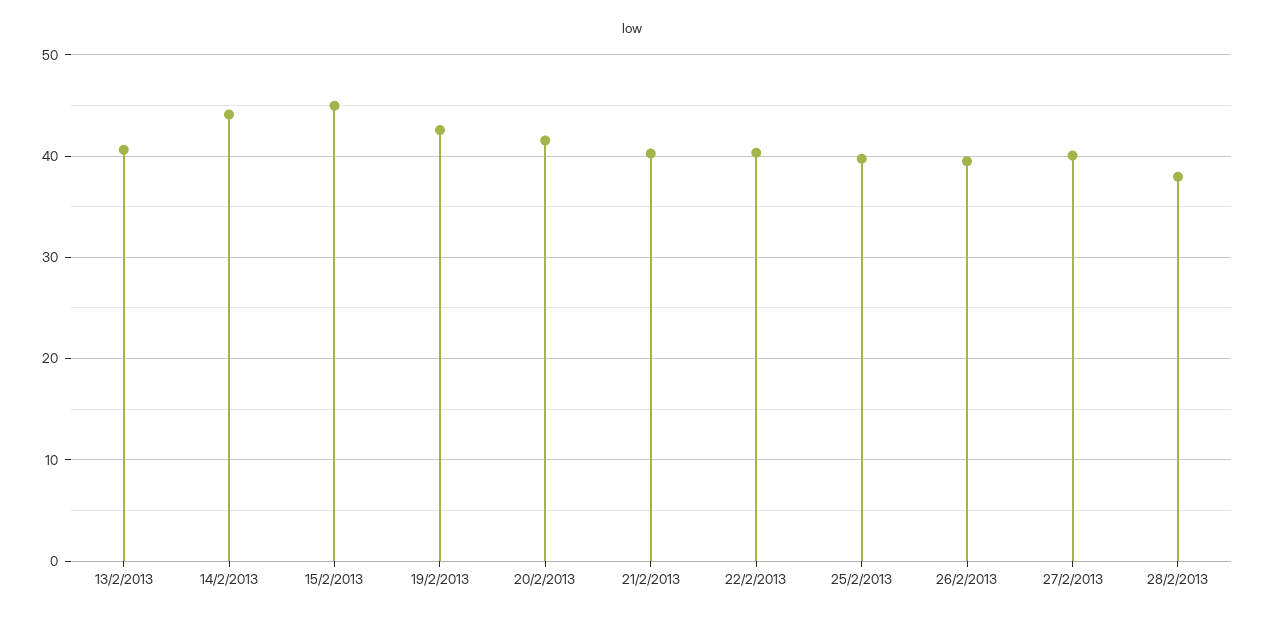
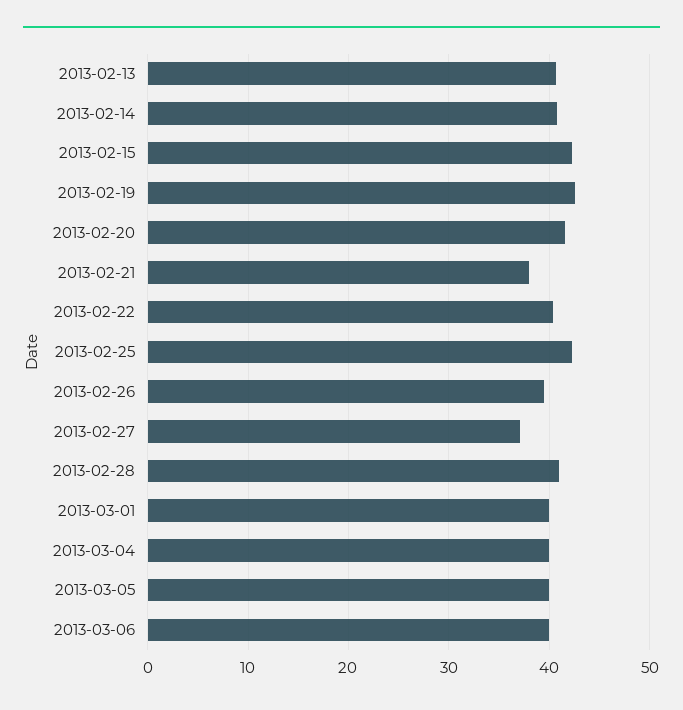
14/2/2013: 44 -> 41
15/2/2013: 45 -> 42
21/2/2013: 40 -> 38
25/2/2013: 40 -> 42
27/2/2013: 40 -> 37
28/2/2013: 38 -> 41
2013-03-01: none -> 40
2013-03-04: none -> 40
2013-03-05: none -> 40
2013-03-06: none -> 40

